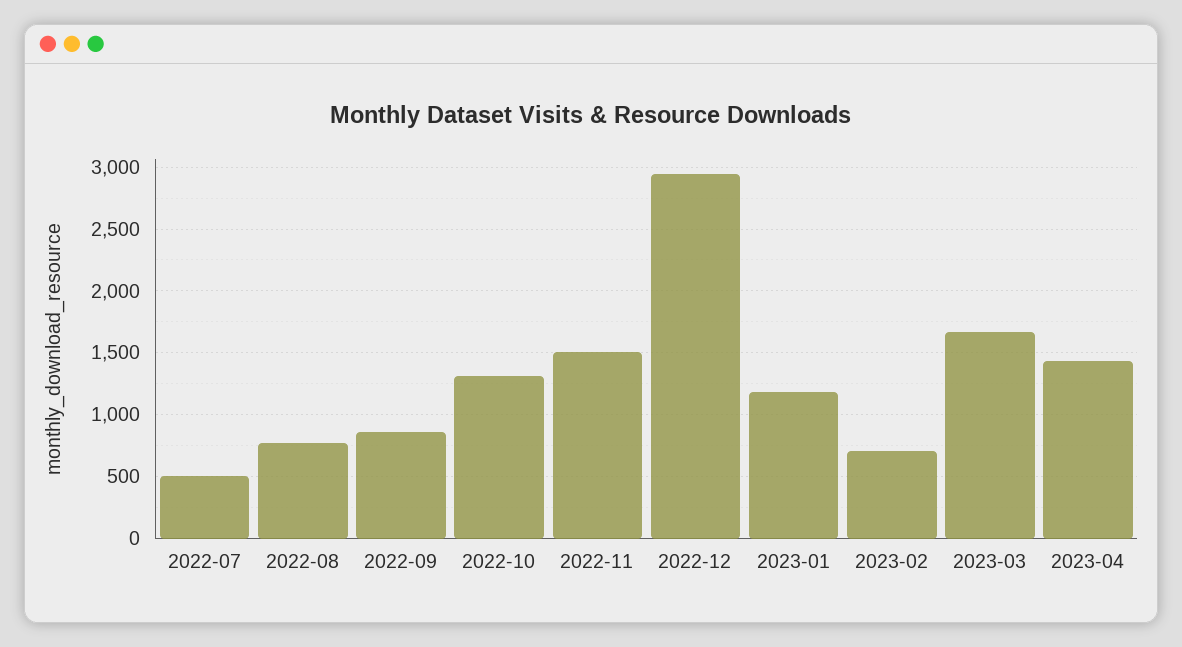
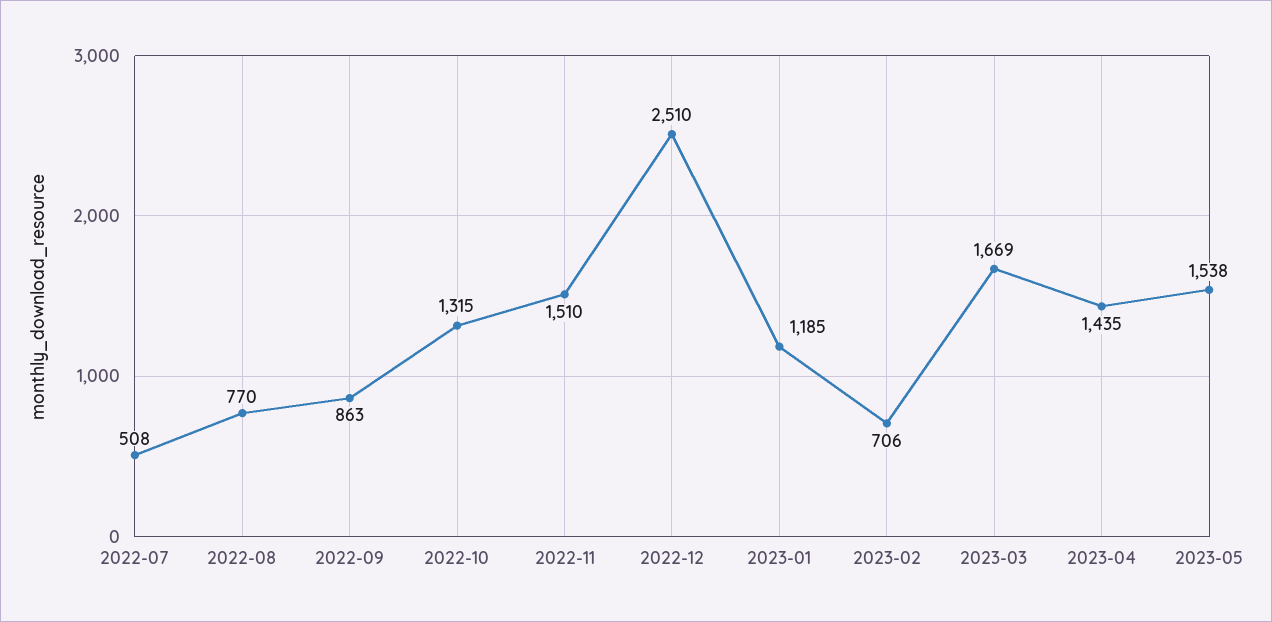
2022-12: 2950 -> 2510
2023-05: none -> 1538

